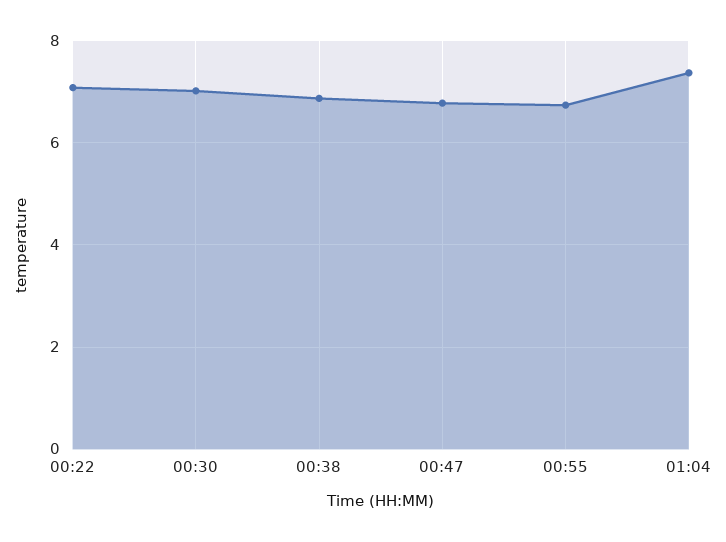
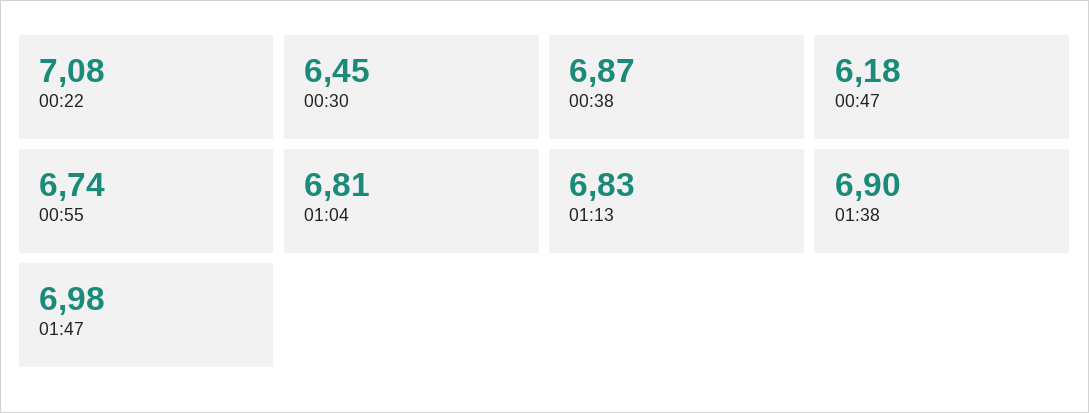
00:30: 7 -> 6.45
00:47: 6.8 -> 6.18
01:04: 7.4 -> 6.81
01:13: none -> 6.83
01:38: none -> 6.9
01:47: none -> 6.98

